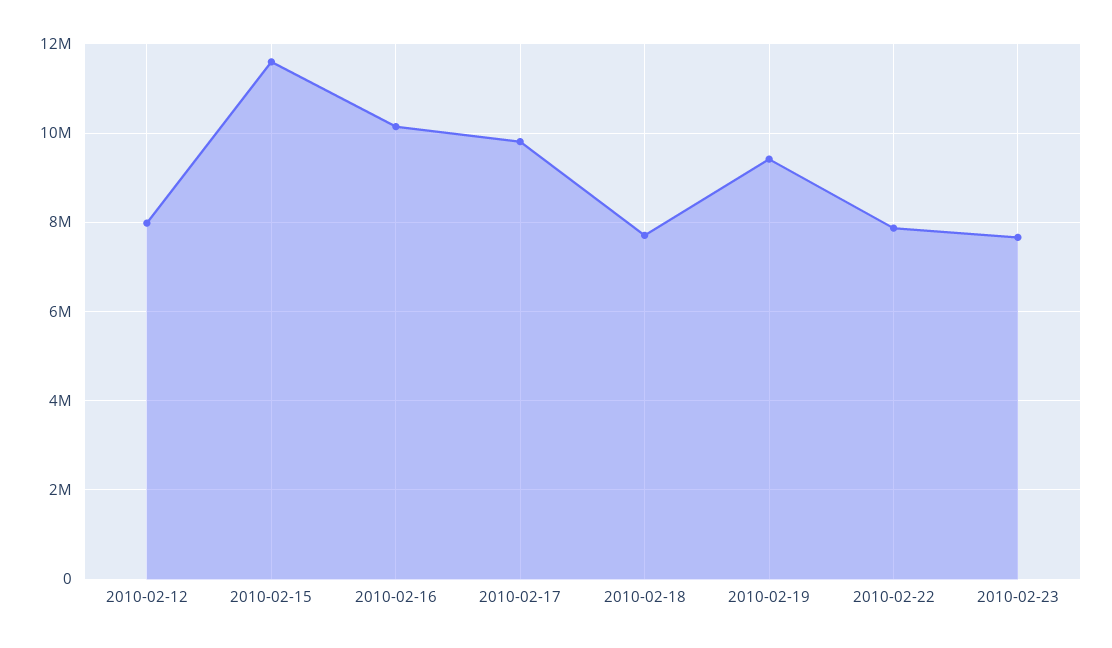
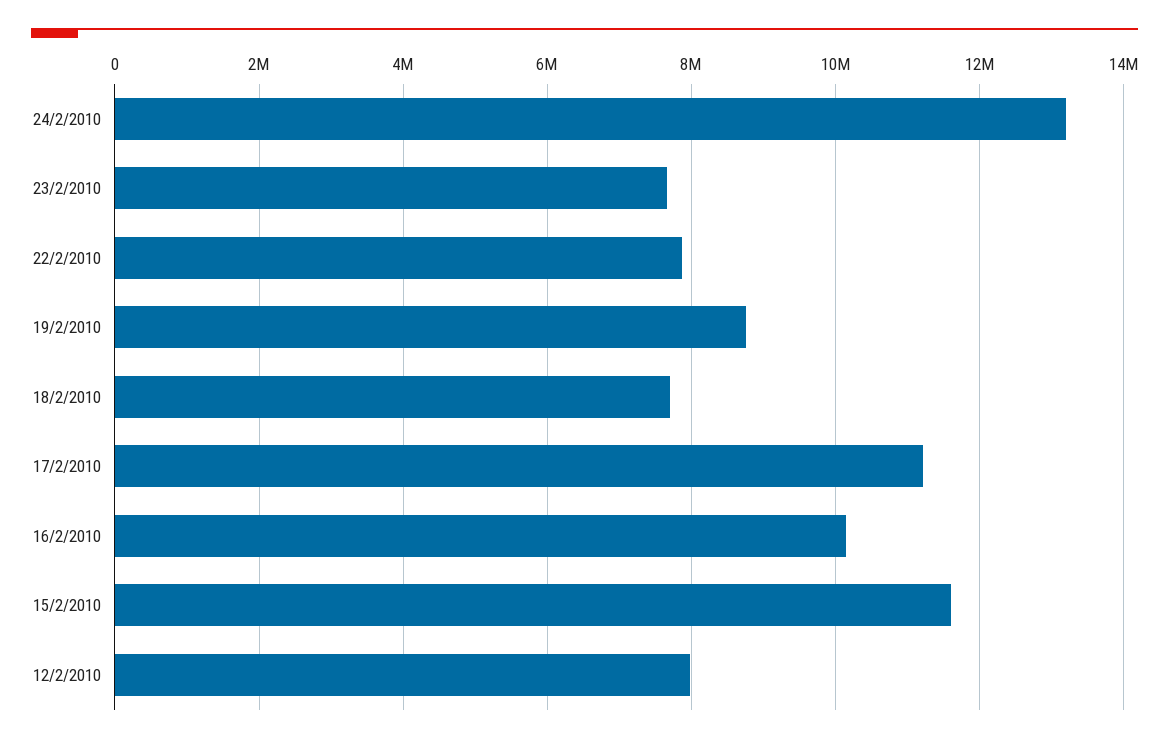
2010-02-17: 9800000 -> 11200000
2010-02-19: 9400000 -> 8800000
24/2/2010: none -> 13200000

